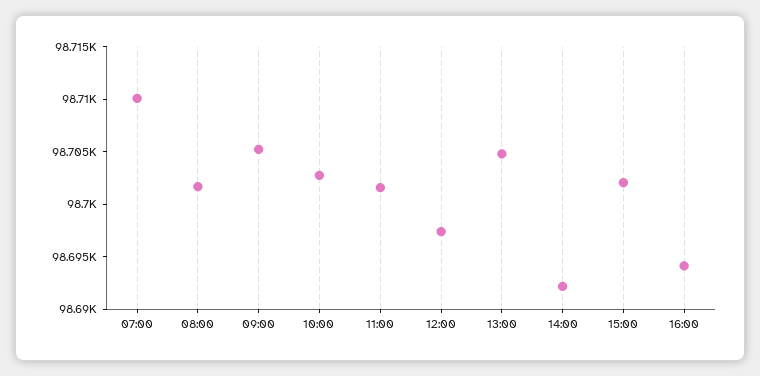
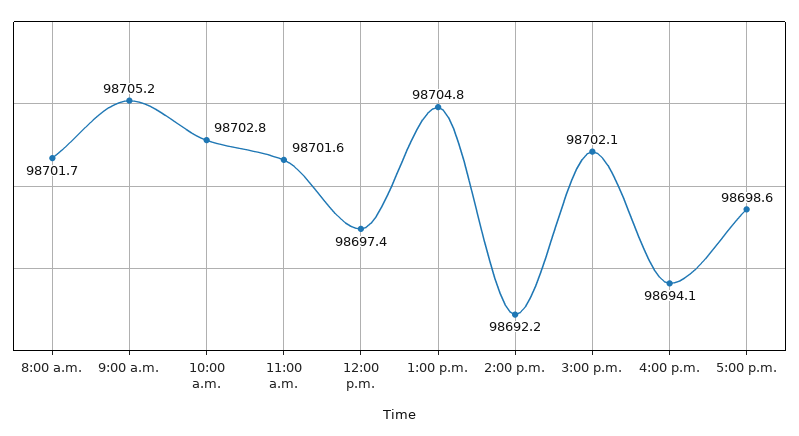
07:00: 98710 -> none
5:00 p.m.: none -> 98698.6

